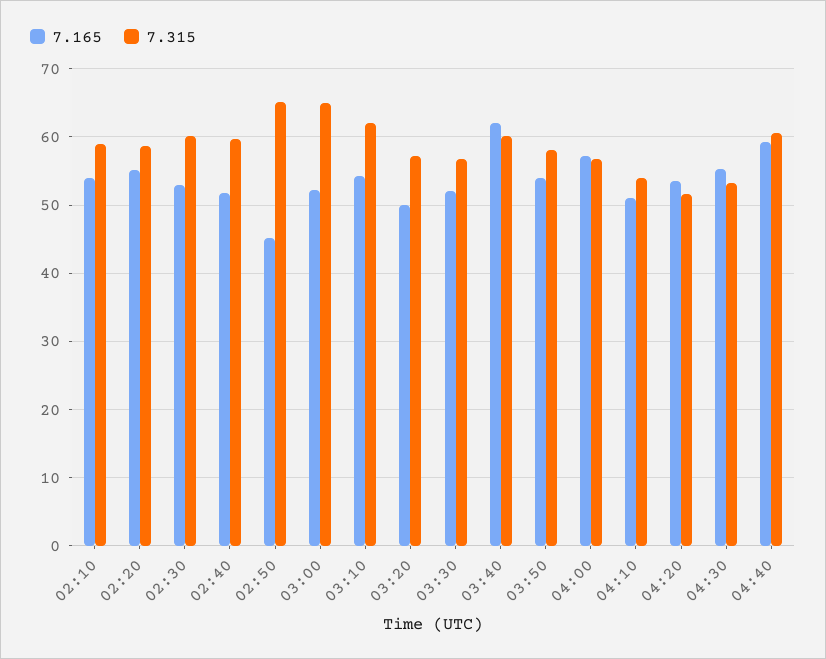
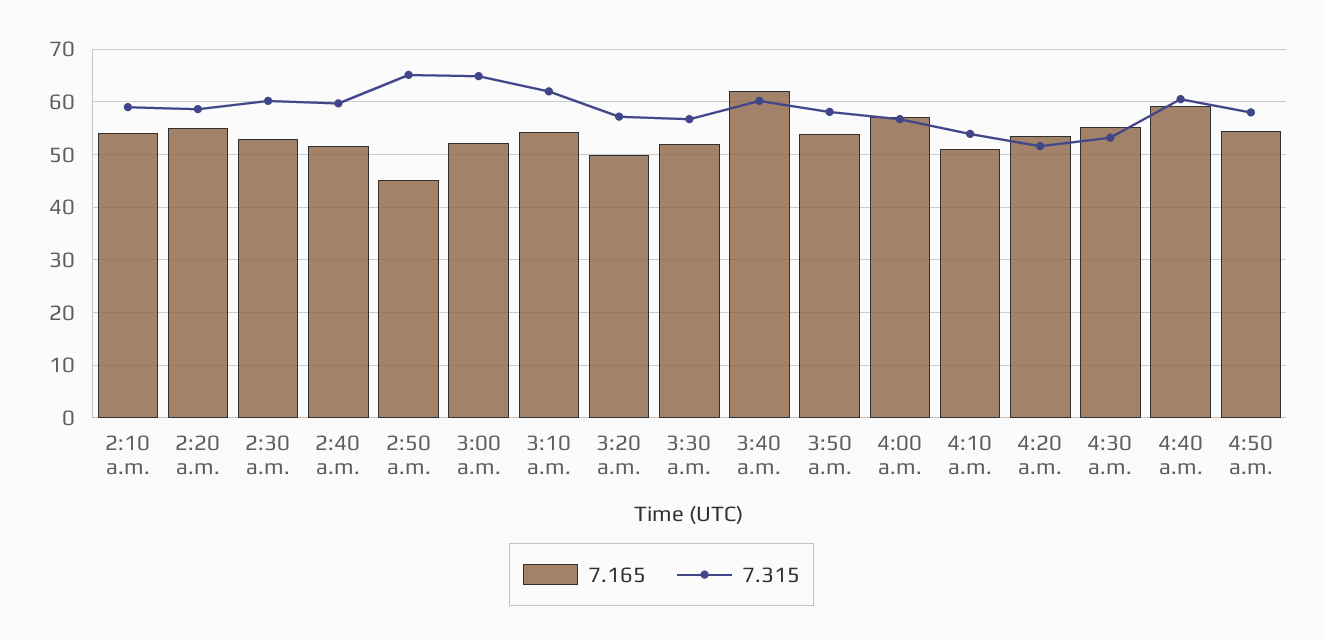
7.165, 4:50 a.m.: none -> 54
7.315, 4:50 a.m.: none -> 58

